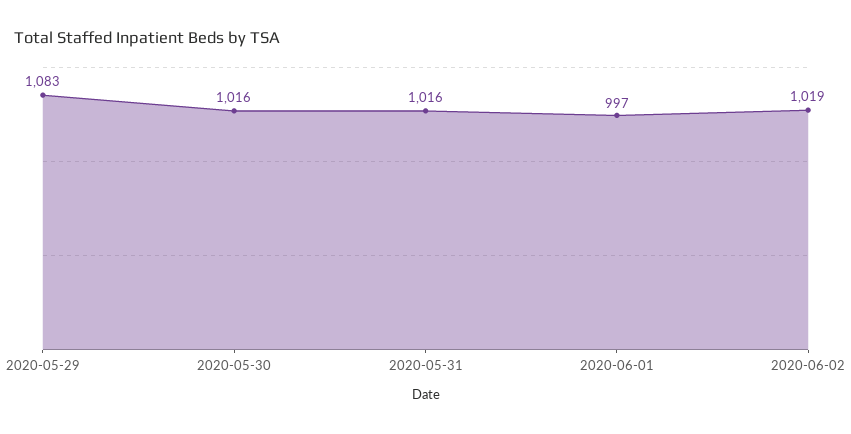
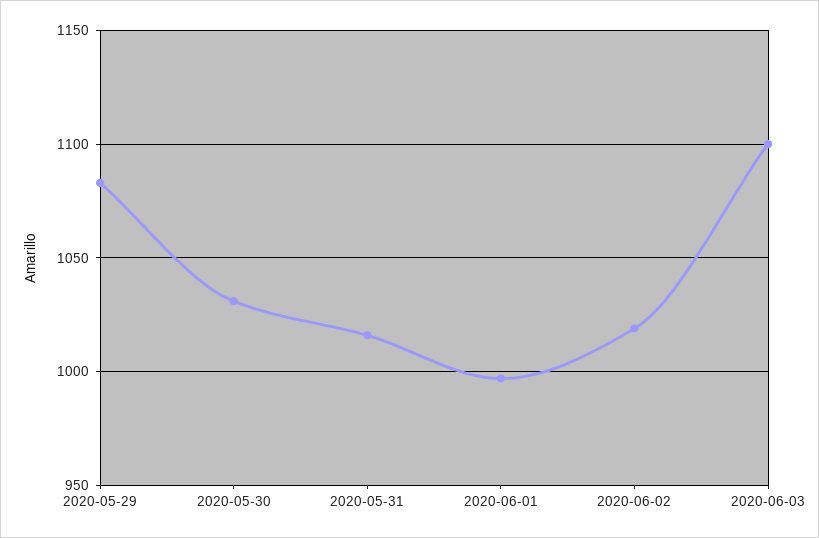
2020-05-30: 1016 -> 1030
2020-06-03: none -> 1100

